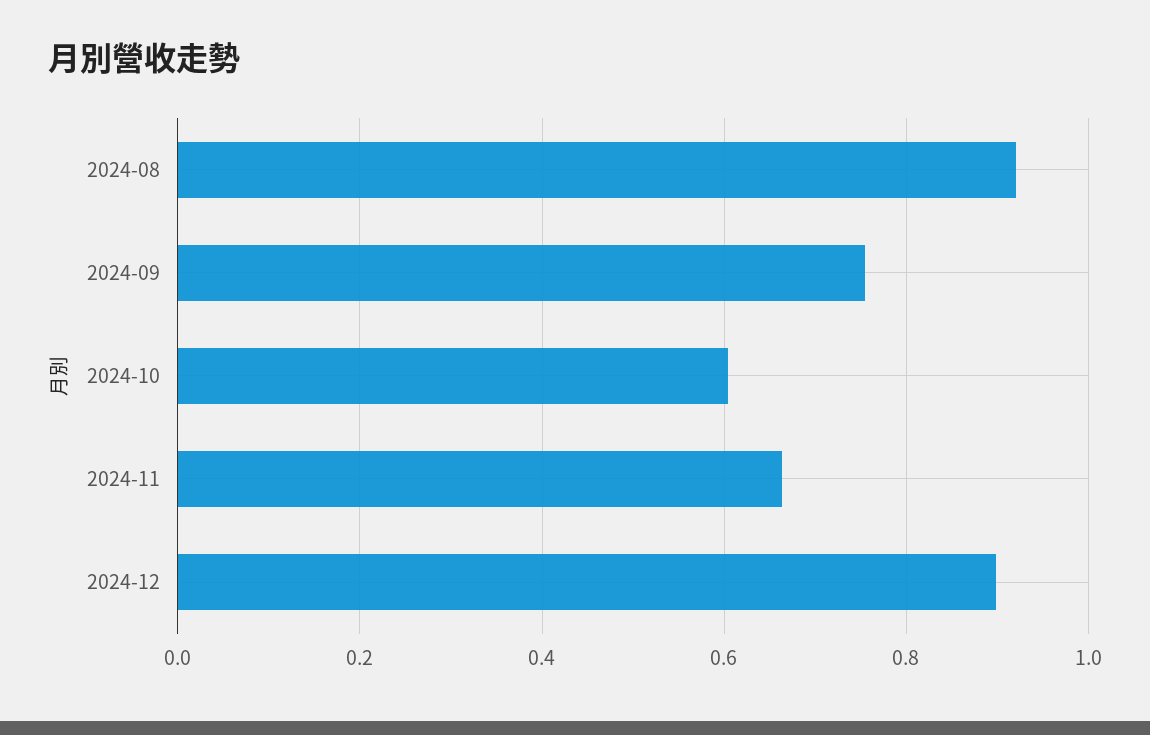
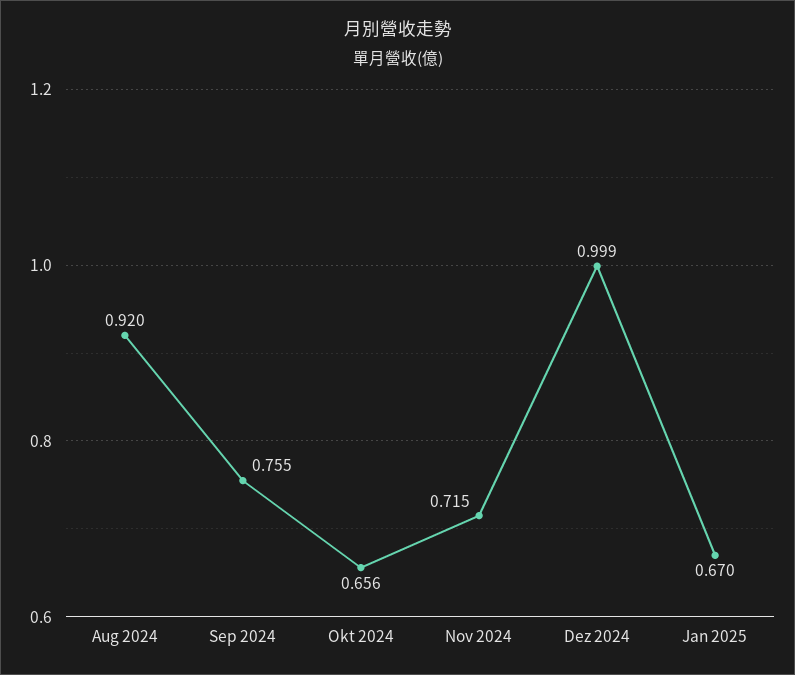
2024-10: 0.6 -> 0.656
2024-11: 0.66 -> 0.715
2024-12: 0.9 -> 0.999
Jan 2025: none -> 0.67

